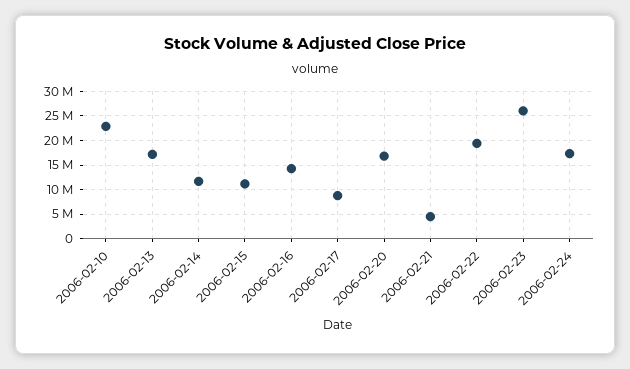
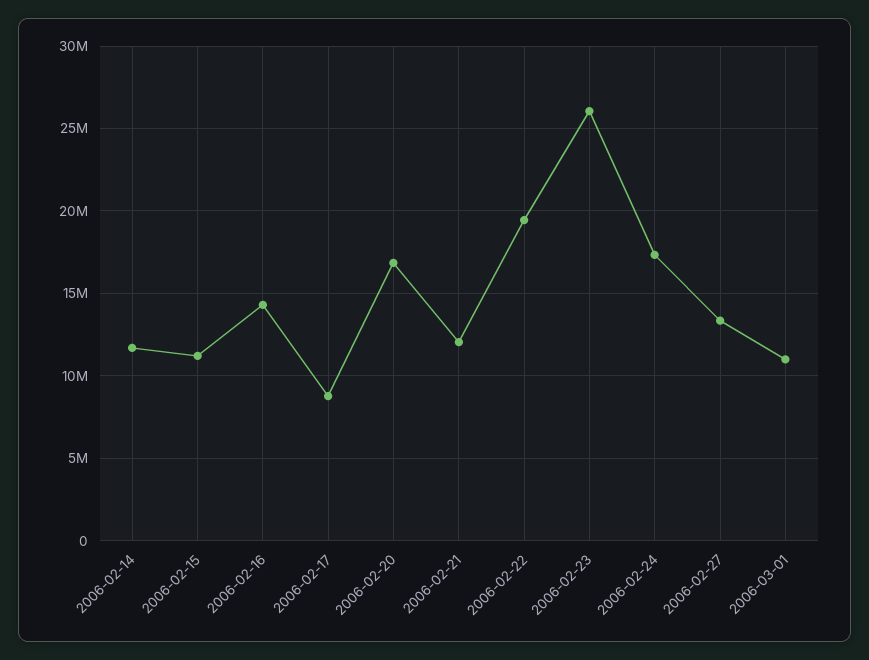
2006-02-10: 22500000 -> none
2006-02-13: 17500000 -> none
2006-02-21: 5000000 -> 12000000
2006-02-27: none -> 13500000
2006-03-01: none -> 11000000

